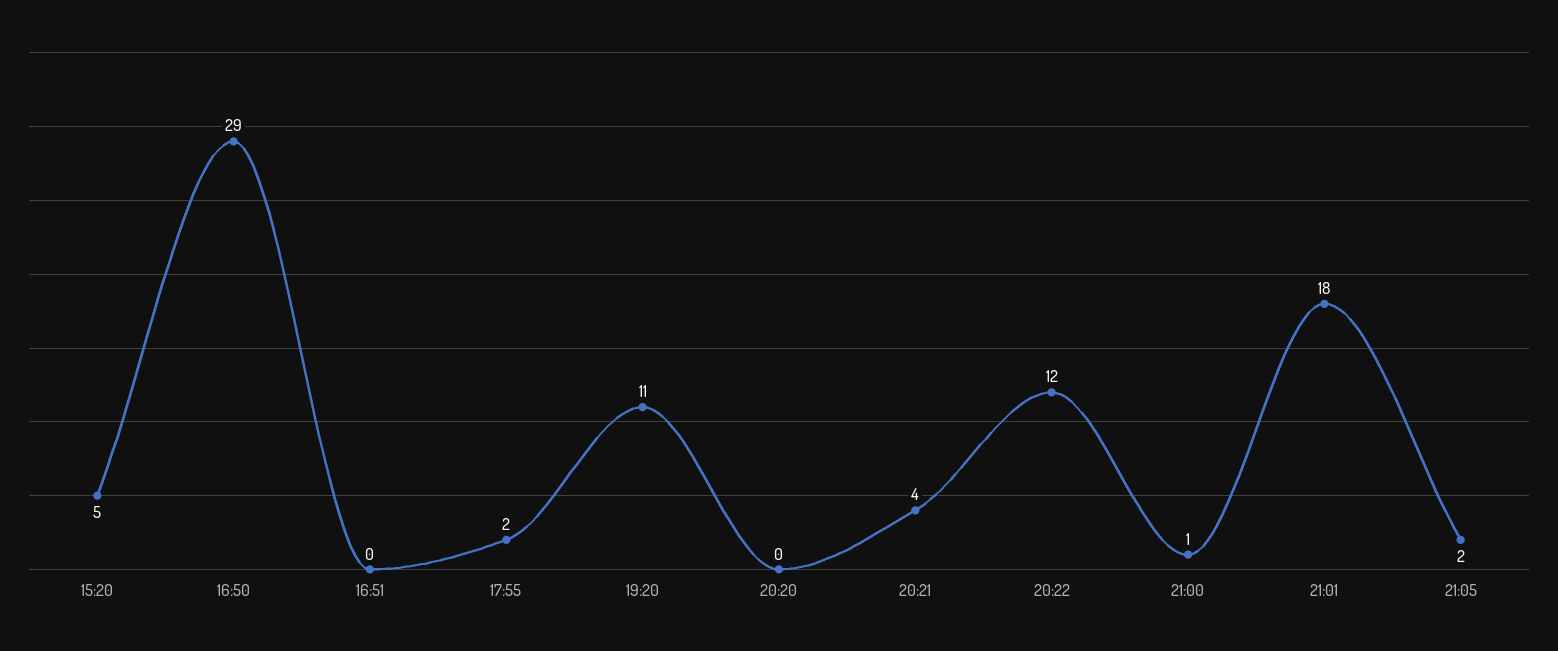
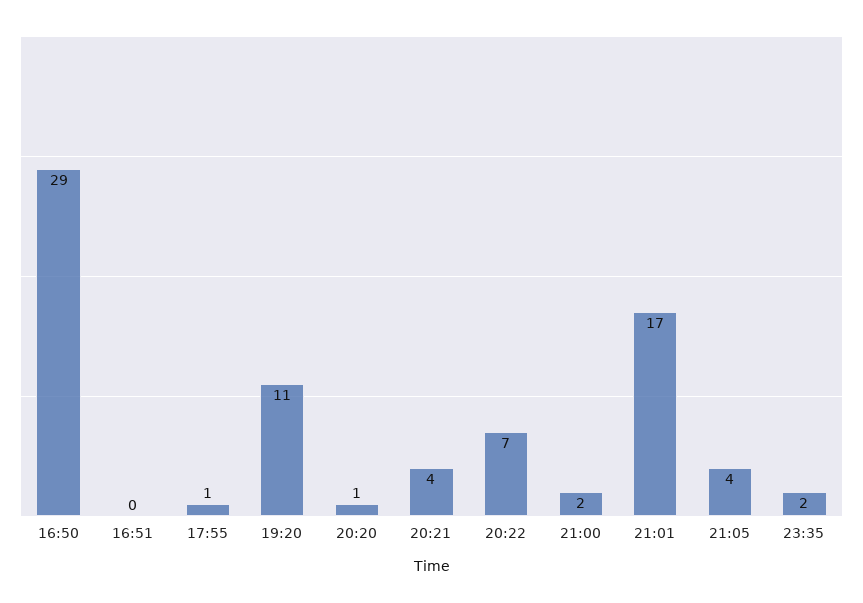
15:20: 5 -> none
17:55: 2 -> 1
20:20: 0 -> 1
20:22: 12 -> 7
21:00: 1 -> 2
21:01: 18 -> 17
21:05: 2 -> 4
23:35: none -> 2

